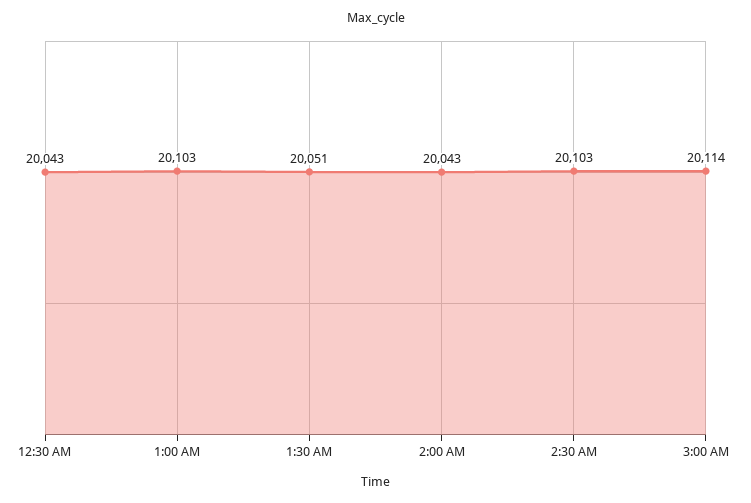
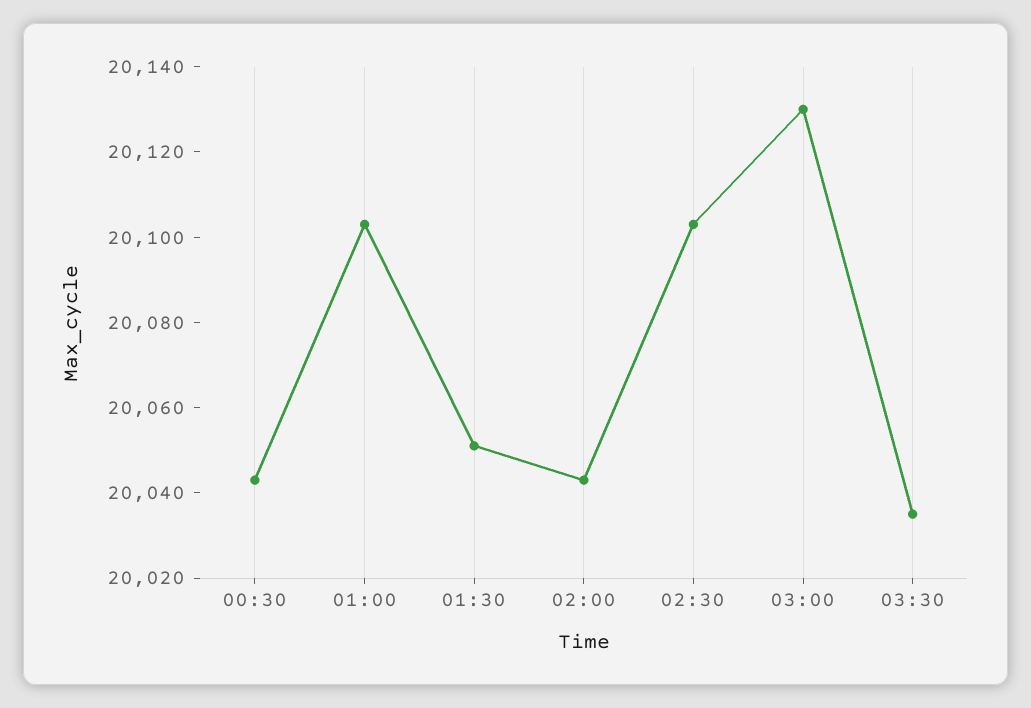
3:00 AM: 20114 -> 20130
03:30: none -> 20035

